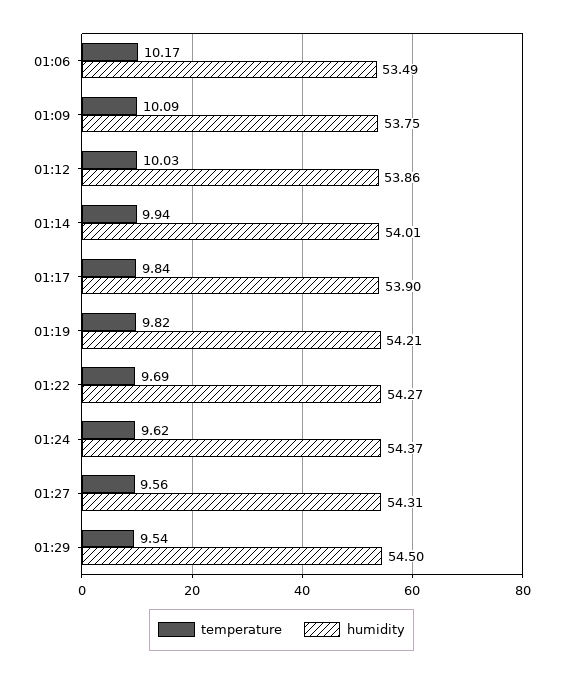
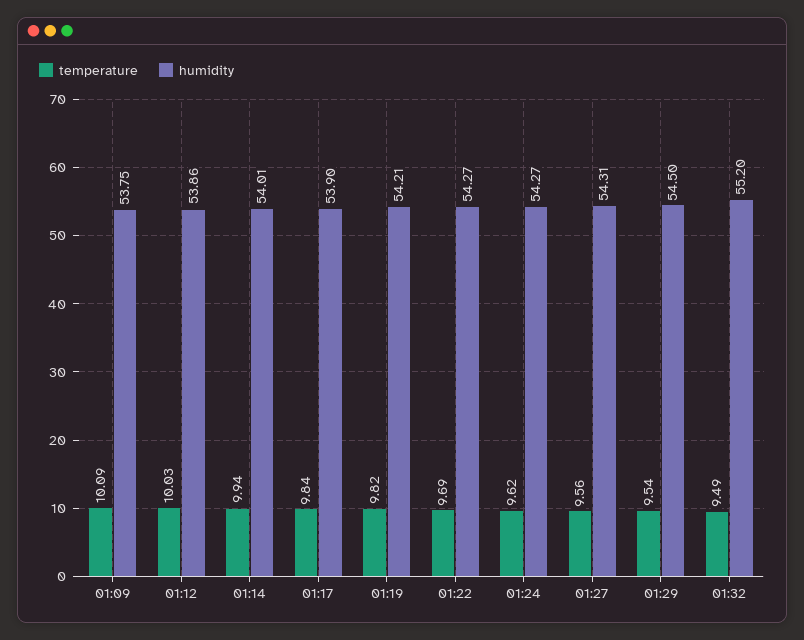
temperature, 01:06: 10.17 -> none
humidity, 01:06: 53.49 -> none
humidity, 01:24: 54.37 -> 54.27
temperature, 01:32: none -> 9.49
humidity, 01:32: none -> 55.2

